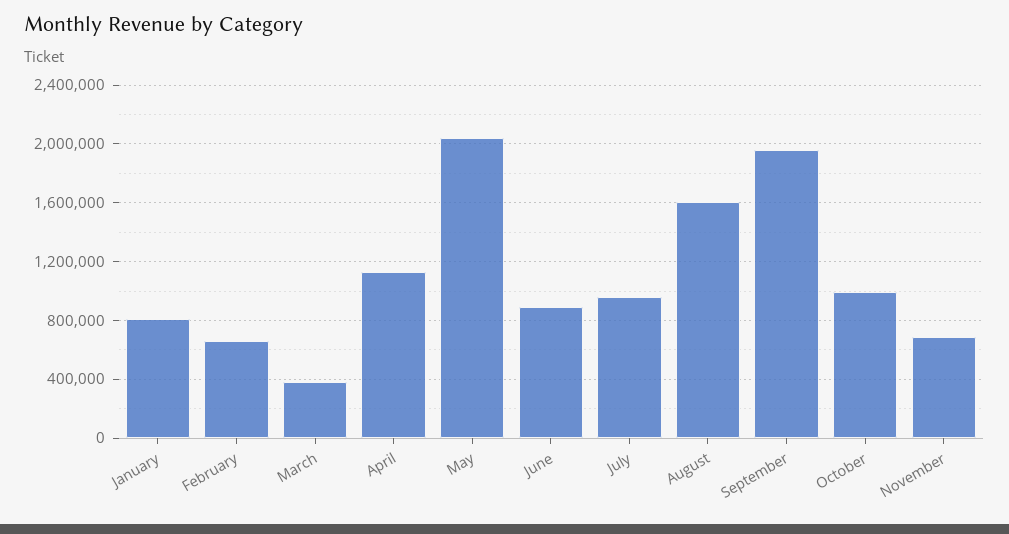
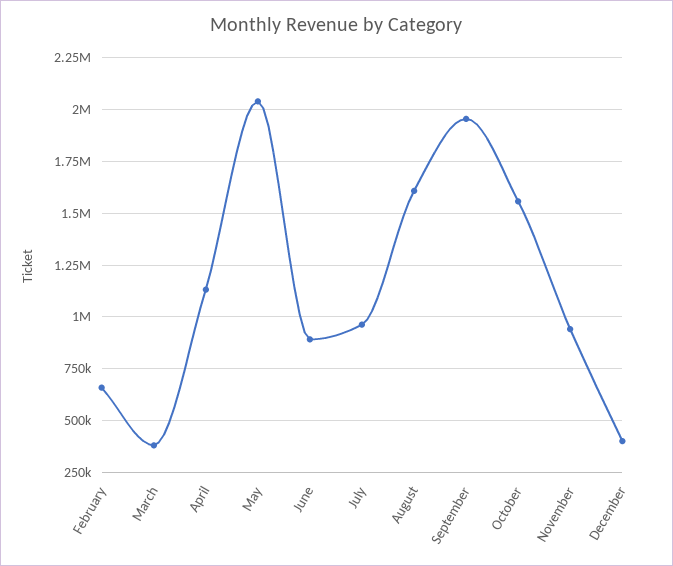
January: 800000 -> none
October: 1000000 -> 1550000
November: 700000 -> 950000
December: none -> 400000

